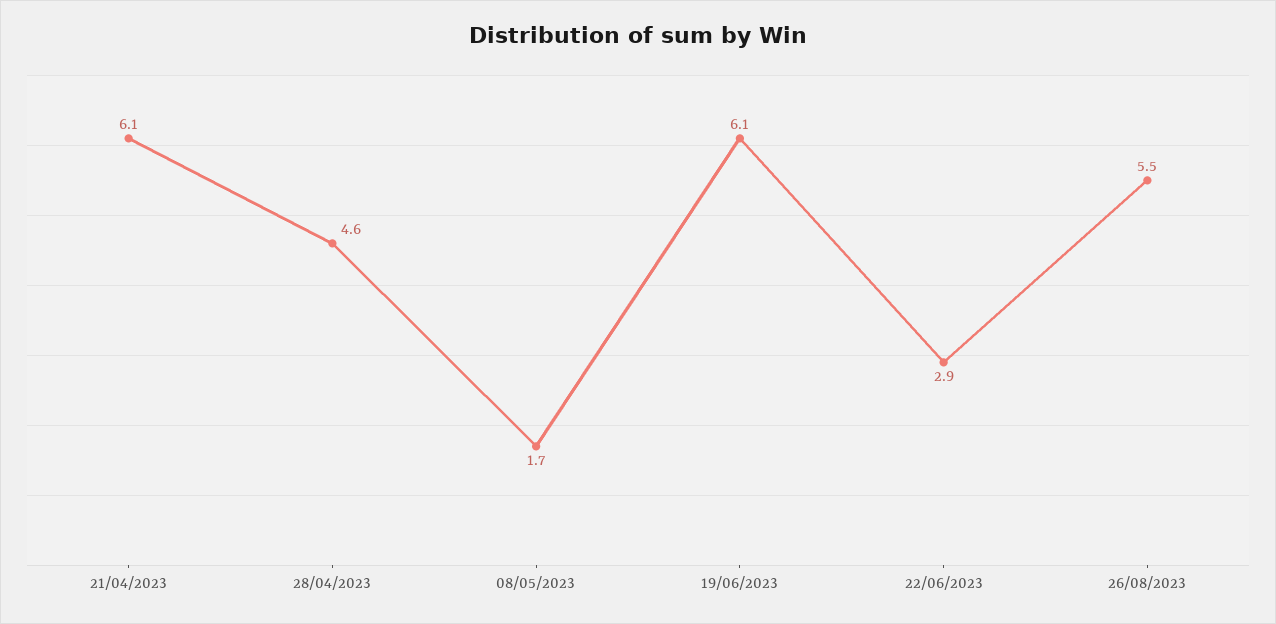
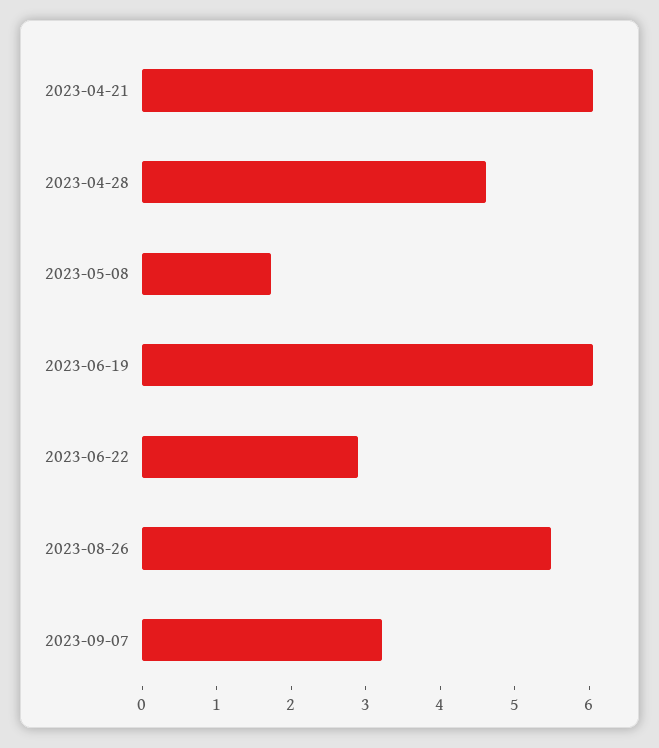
2023-09-07: none -> 3.2

